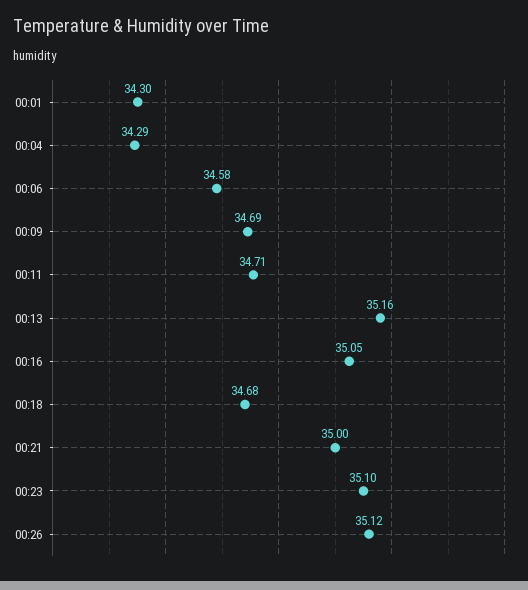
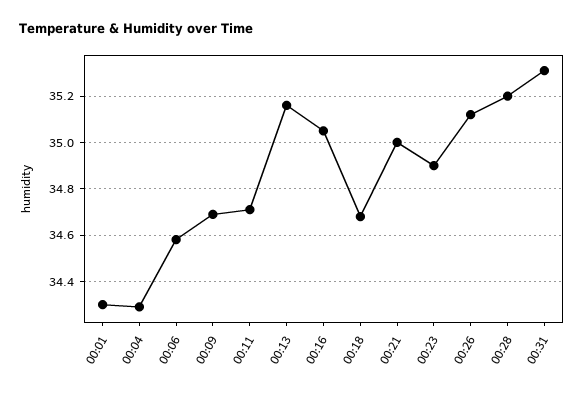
00:23: 35.1 -> 34.9
00:28: none -> 35.2
00:31: none -> 35.3

